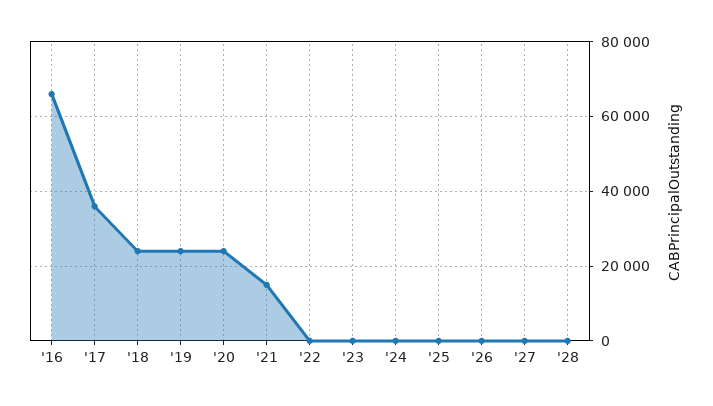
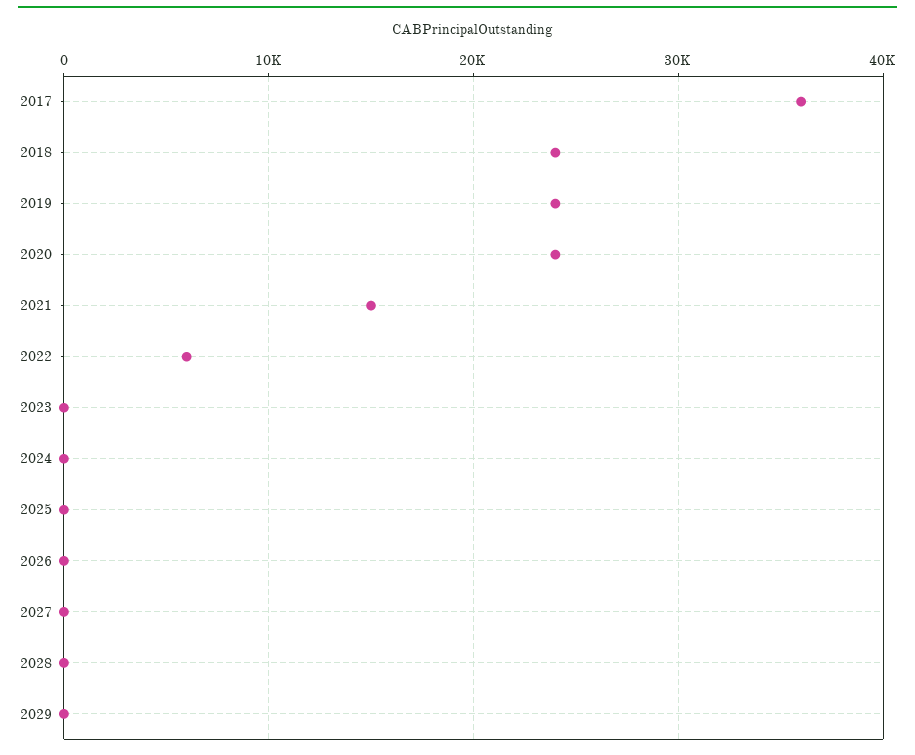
'16: 66000 -> none
'22: 0 -> 6000
2029: none -> 0

